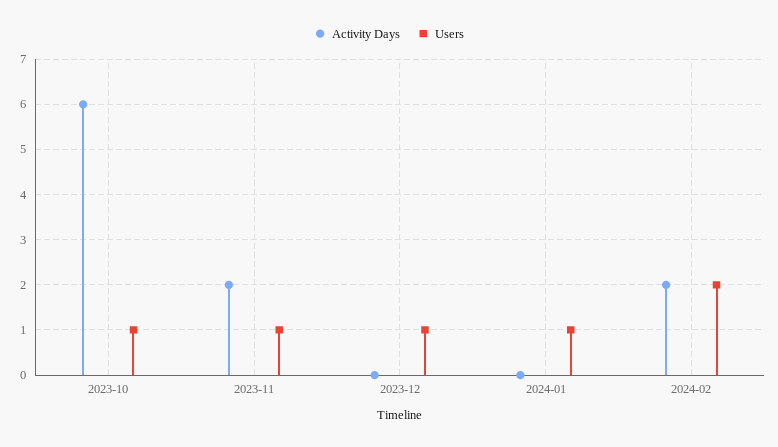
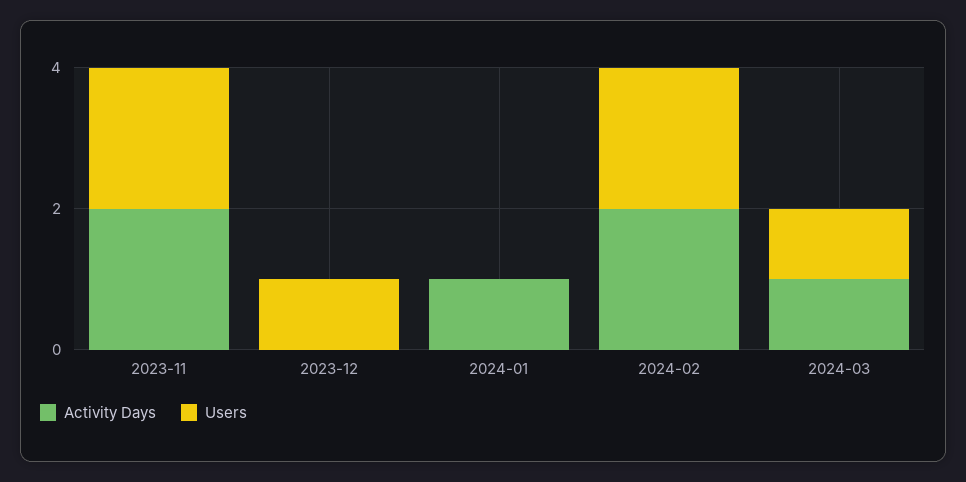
Activity Days, 2023-10: 6 -> none
Users, 2023-10: 1 -> none
Users, 2023-11: 1 -> 2
Activity Days, 2024-01: 0 -> 1
Users, 2024-01: 1 -> 0
Activity Days, 2024-03: none -> 1
Users, 2024-03: none -> 1

